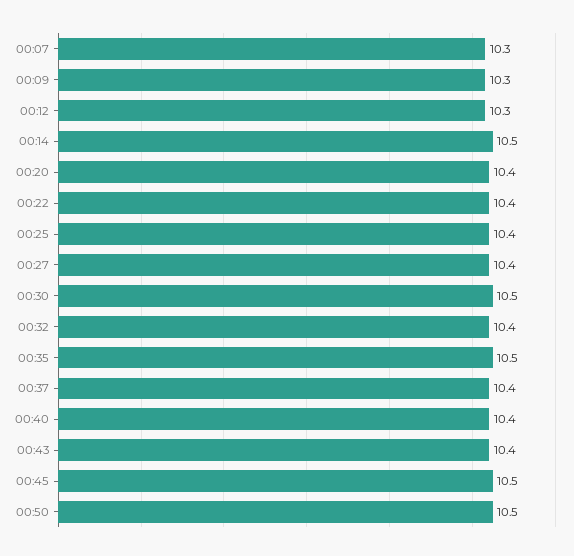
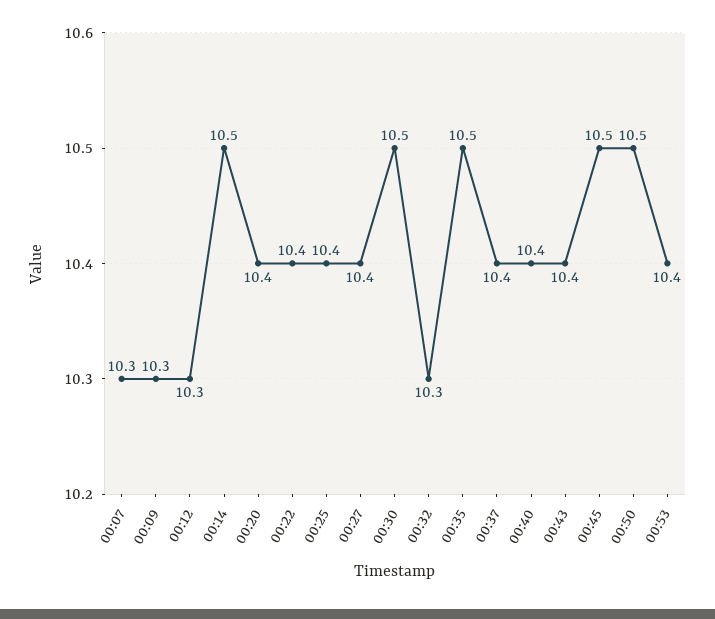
00:32: 10.4 -> 10.3
00:53: none -> 10.4

